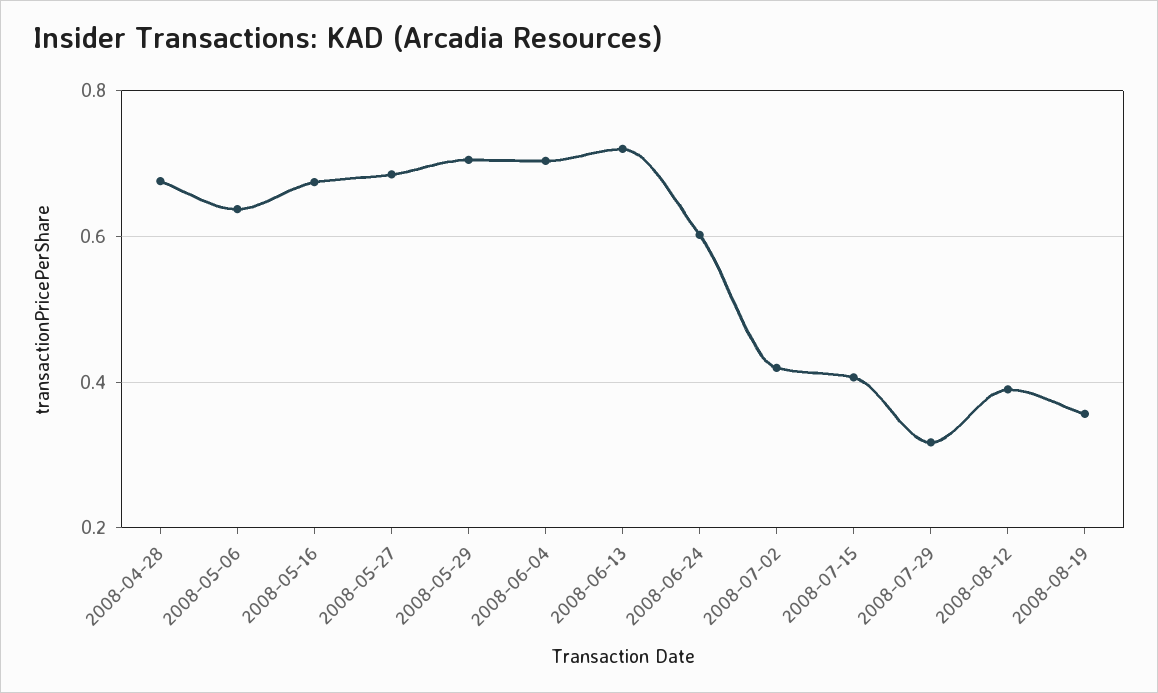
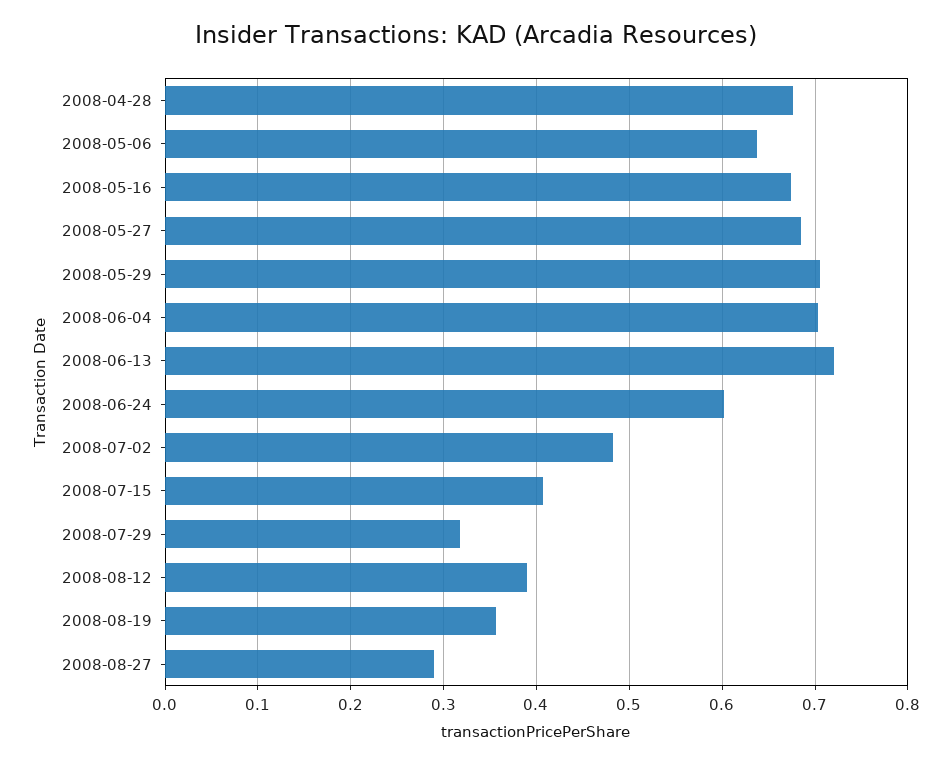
2008-07-02: 0.42 -> 0.48
2008-08-27: none -> 0.29

